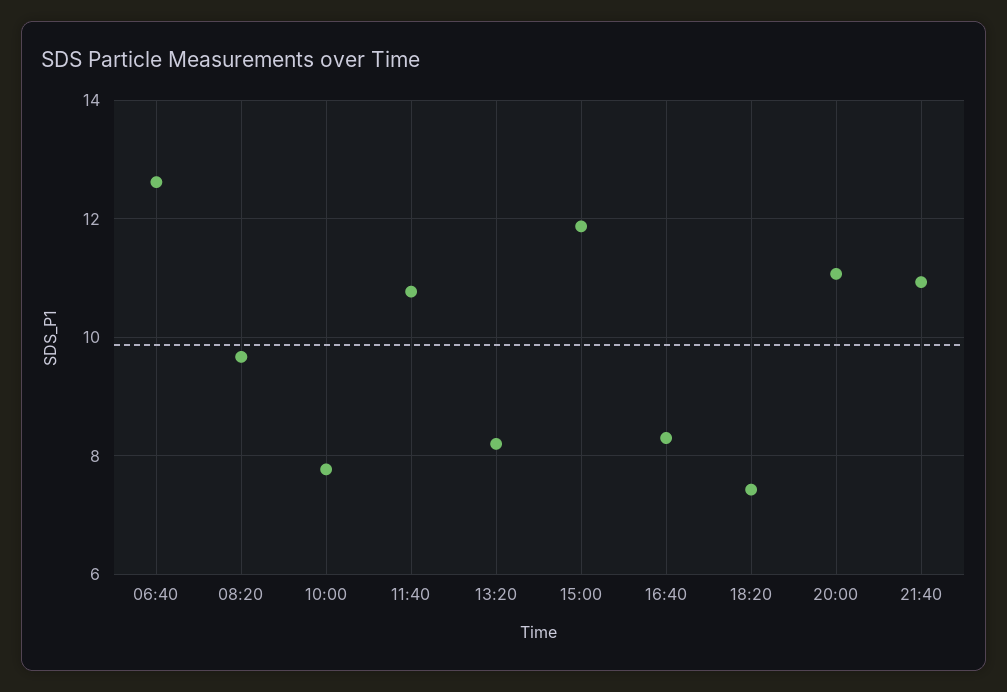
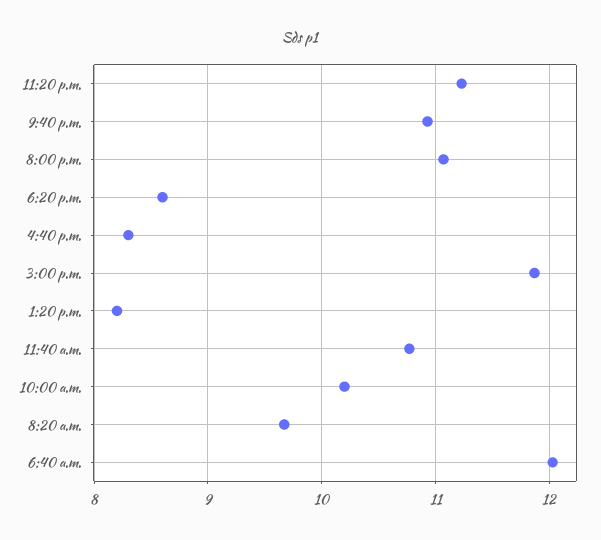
06:40: 12.6 -> 12
10:00: 7.8 -> 10.2
18:20: 7.4 -> 8.6
11:20 p.m.: none -> 11.2

